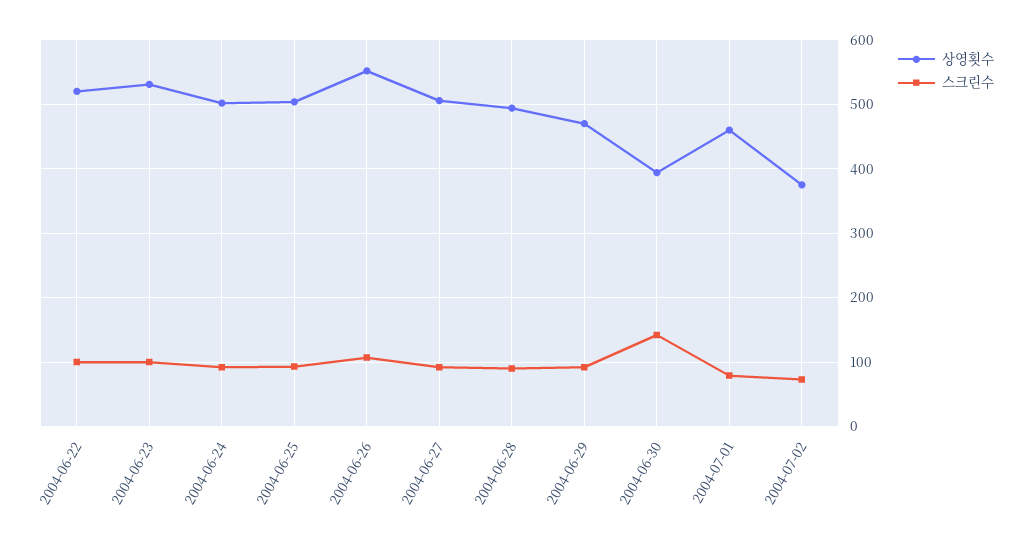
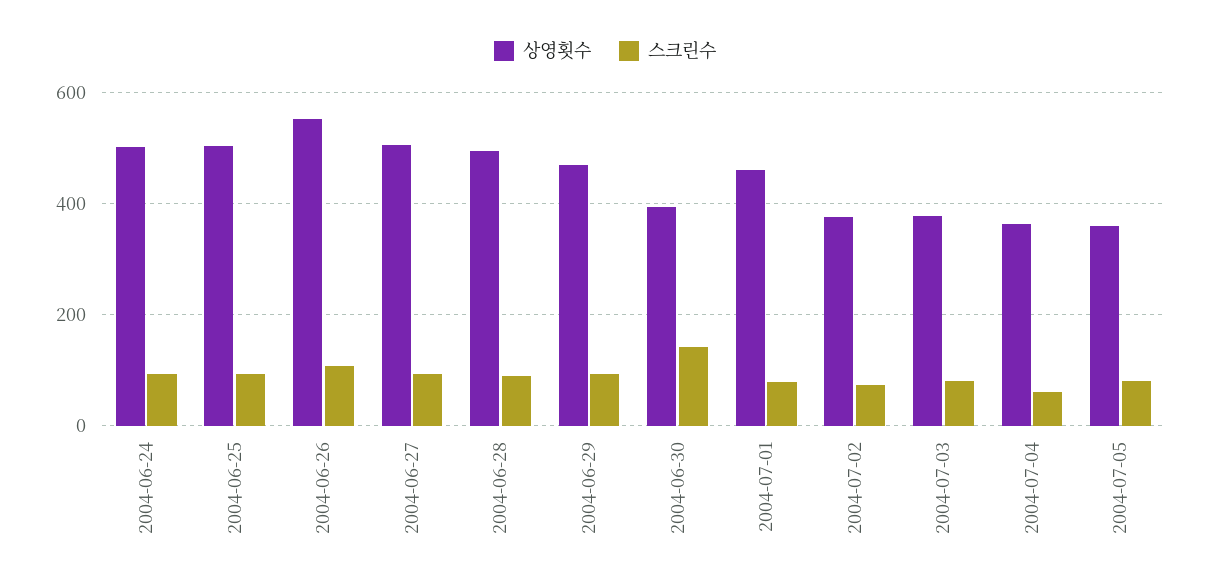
상영횟수, 2004-06-22: 520 -> none
스크린수, 2004-06-22: 100 -> none
상영횟수, 2004-06-23: 530 -> none
스크린수, 2004-06-23: 100 -> none
상영횟수, 2004-07-03: none -> 380
스크린수, 2004-07-03: none -> 80
상영횟수, 2004-07-04: none -> 360
스크린수, 2004-07-04: none -> 60
상영횟수, 2004-07-05: none -> 360
스크린수, 2004-07-05: none -> 80

